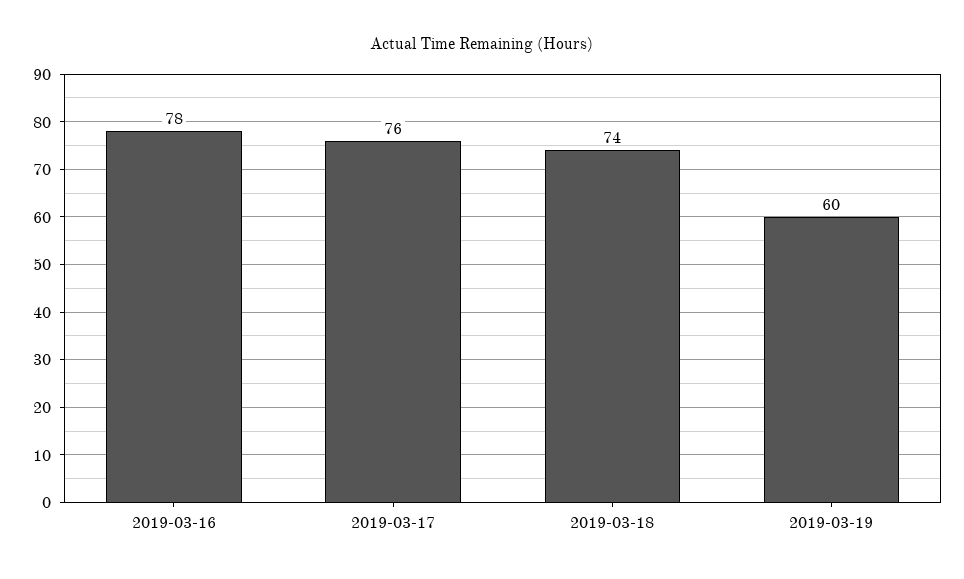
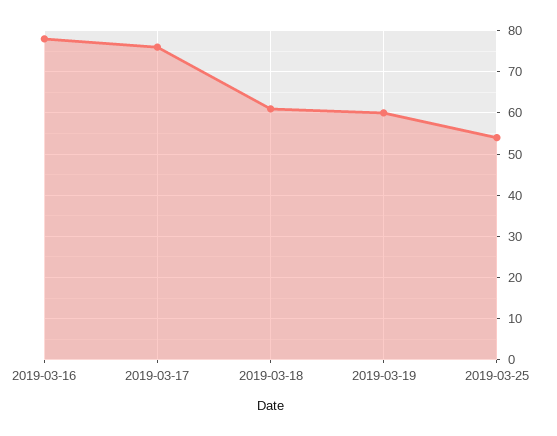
2019-03-18: 74 -> 60
2019-03-25: none -> 55

